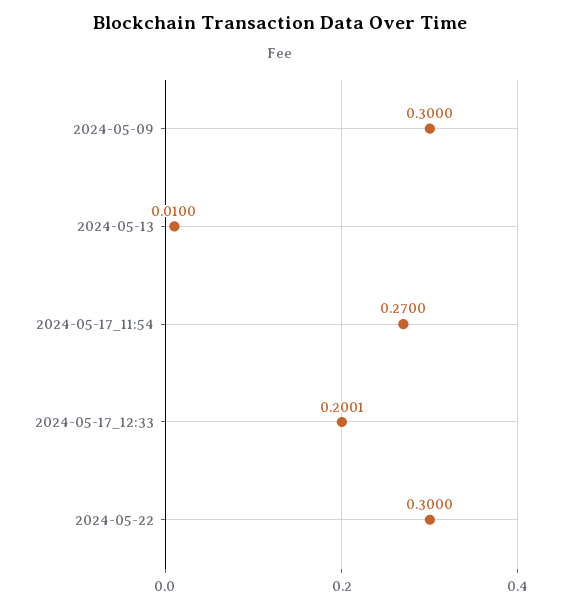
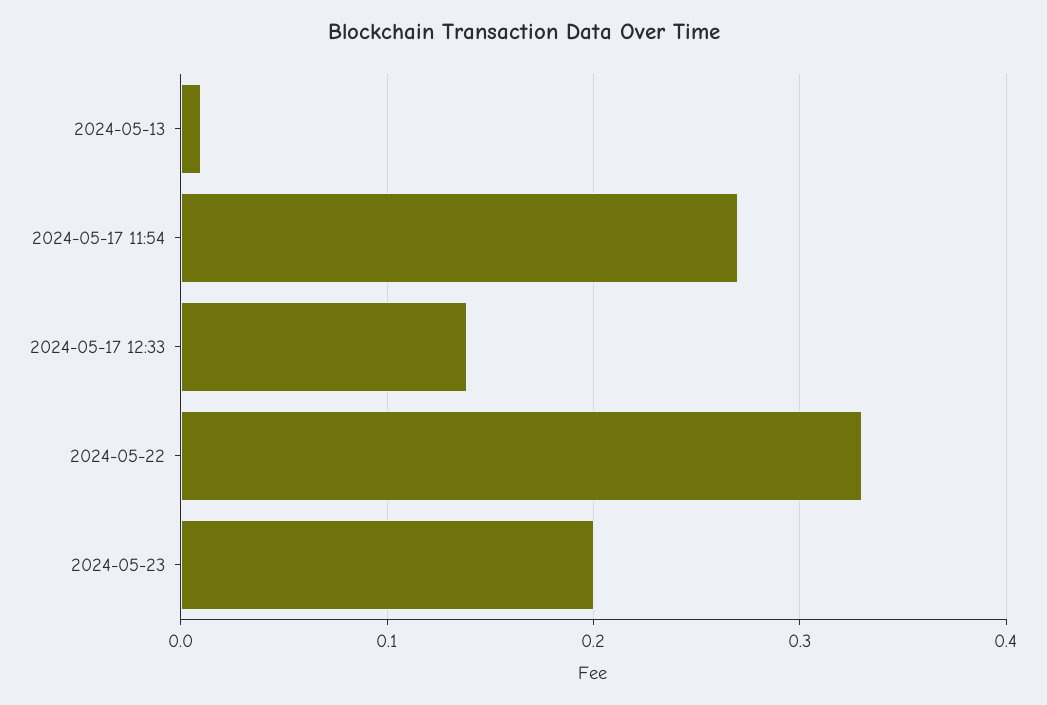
2024-05-09: 0.3 -> none
2024-05-17_12:33: 0.2001 -> 0.14
2024-05-22: 0.3 -> 0.33
2024-05-23: none -> 0.2

